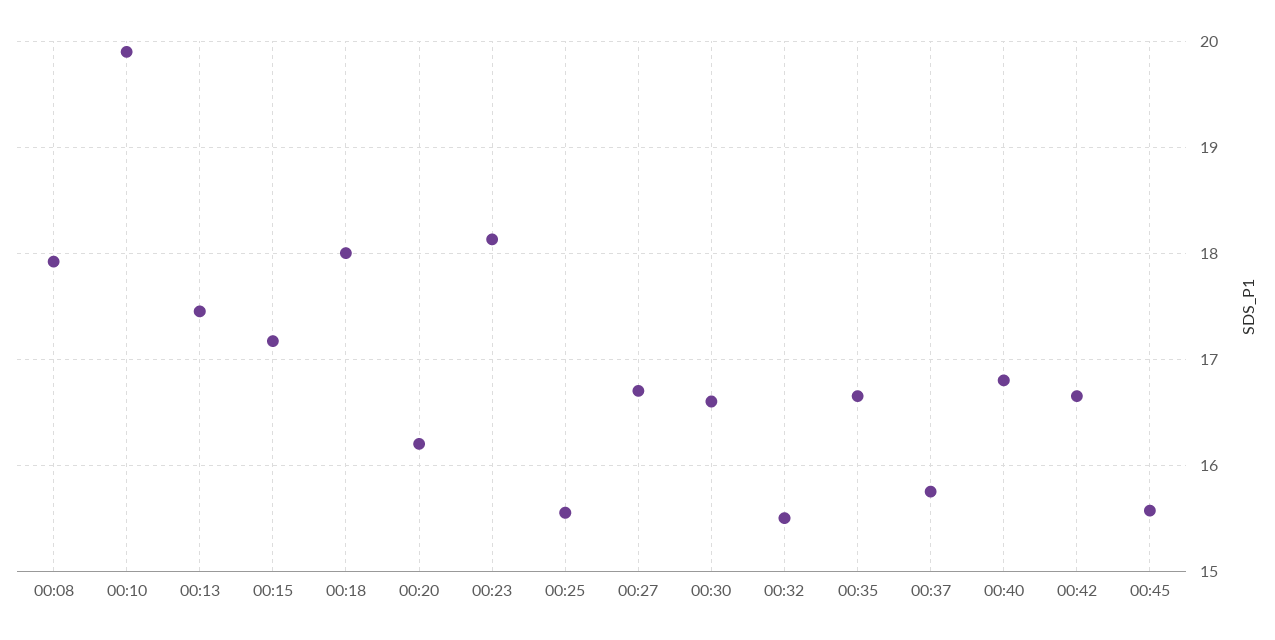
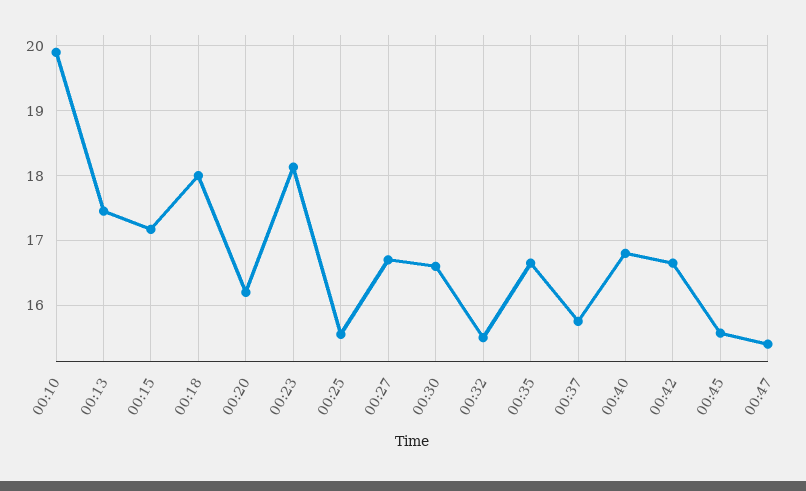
00:08: 17.9 -> none
00:47: none -> 15.4

